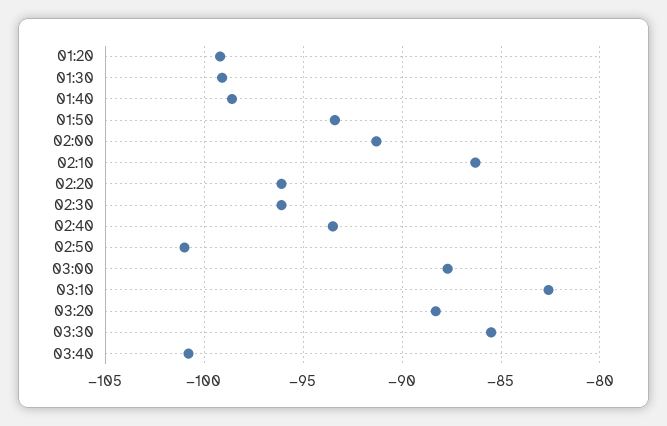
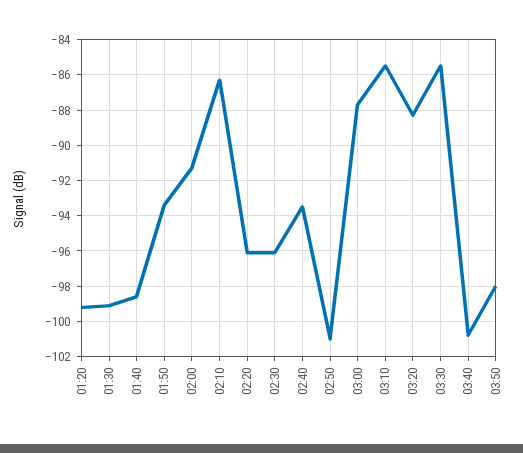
03:10: -82.5 -> -85.5
03:50: none -> -98

